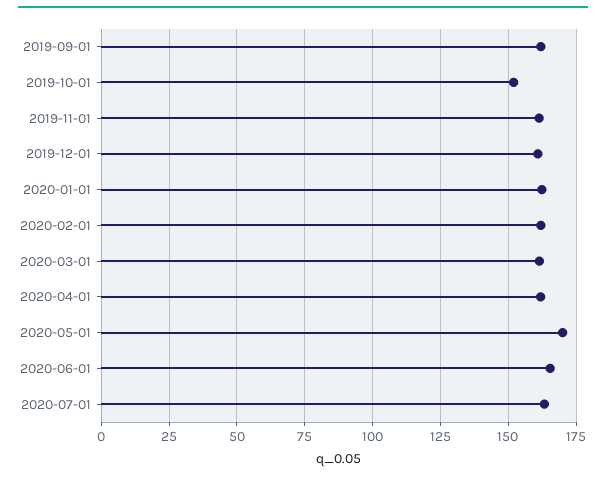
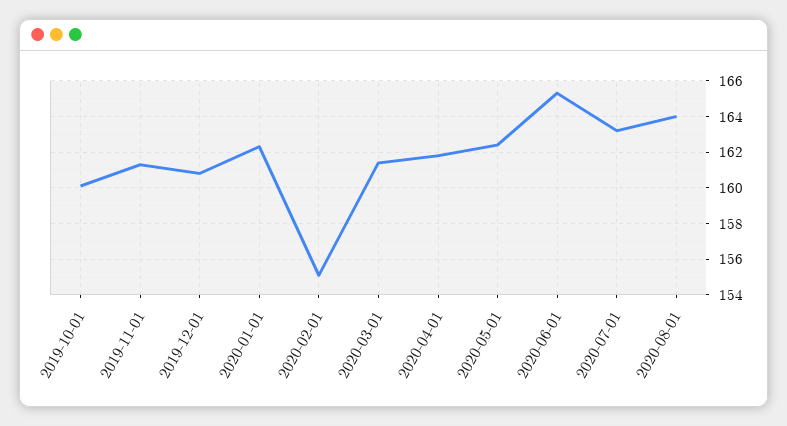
2019-09-01: 162.5 -> none
2019-10-01: 152.5 -> 160
2020-02-01: 162.5 -> 155
2020-05-01: 170 -> 162.5
2020-08-01: none -> 164

